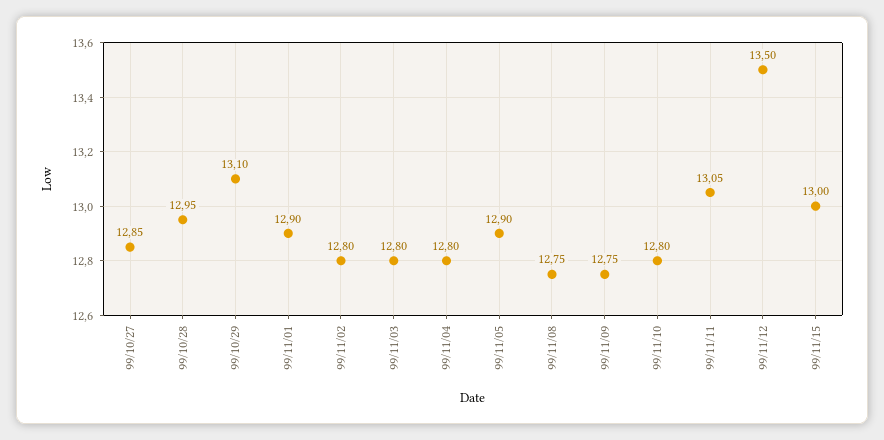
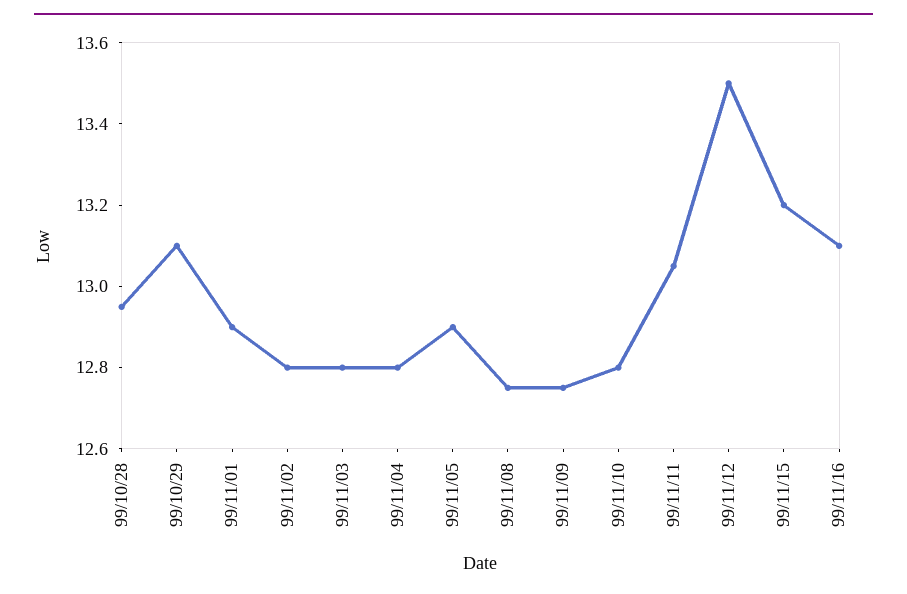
99/10/27: 12.85 -> none
99/11/15: 13 -> 13.2
99/11/16: none -> 13.1

